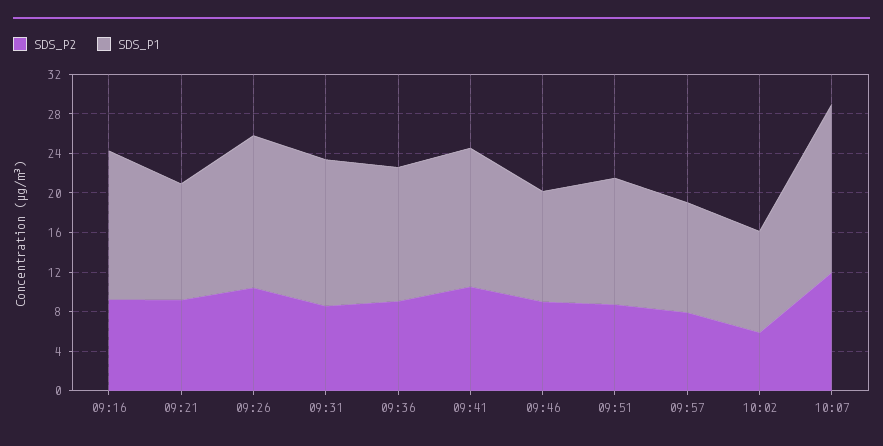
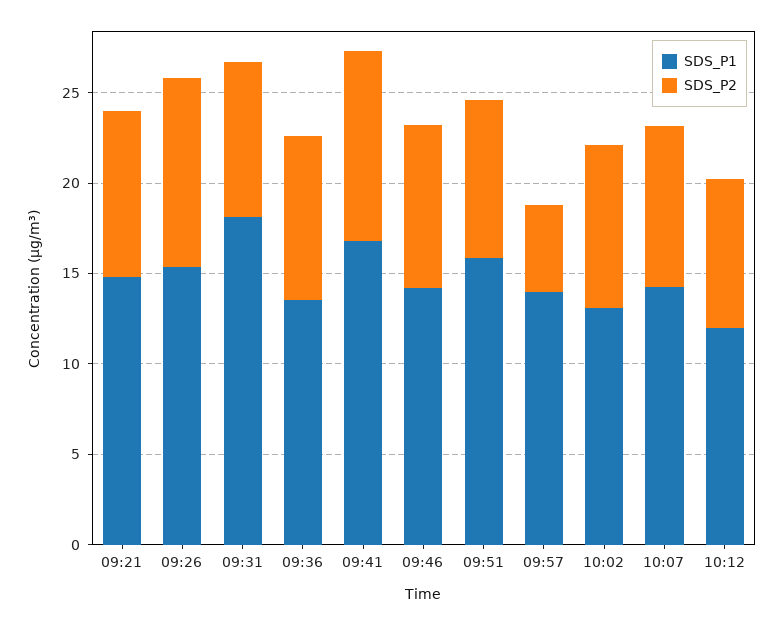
SDS_P2, 09:16: 9 -> none
SDS_P1, 09:16: 15 -> none
SDS_P1, 09:21: 12 -> 15
SDS_P1, 09:31: 15 -> 18
SDS_P1, 09:41: 14 -> 17
SDS_P1, 09:46: 11 -> 14
SDS_P1, 09:51: 13 -> 16
SDS_P2, 09:57: 8 -> 5
SDS_P1, 09:57: 11 -> 14
SDS_P2, 10:02: 6 -> 9
SDS_P1, 10:02: 10 -> 13
SDS_P2, 10:07: 12 -> 9
SDS_P1, 10:07: 17 -> 14
SDS_P1, 10:12: none -> 12
SDS_P2, 10:12: none -> 8

